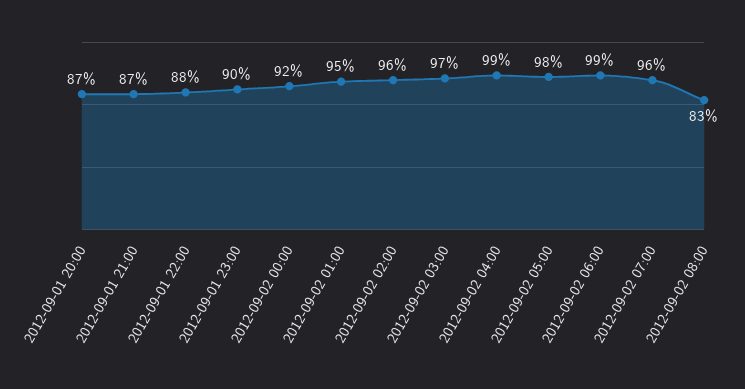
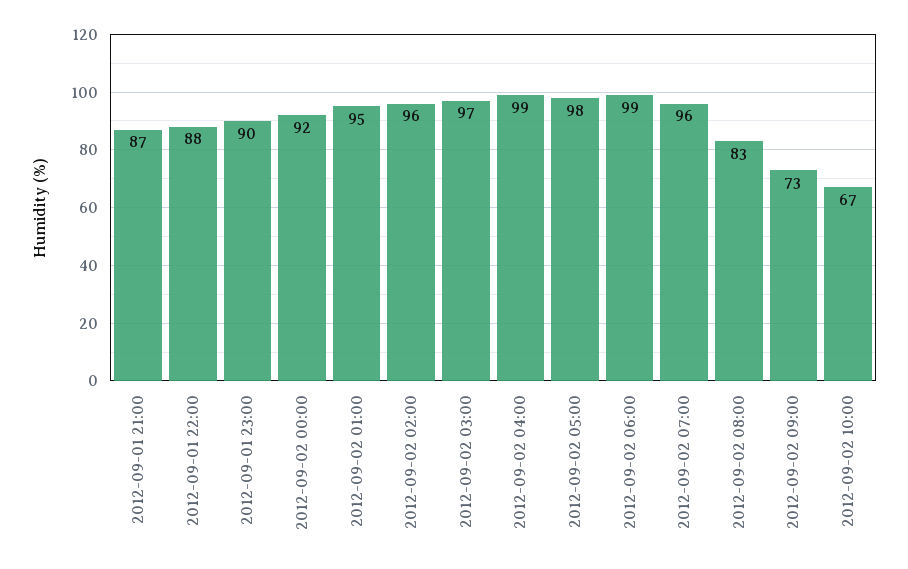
2012-09-01 20:00: 87 -> none
2012-09-02 09:00: none -> 73
2012-09-02 10:00: none -> 67

